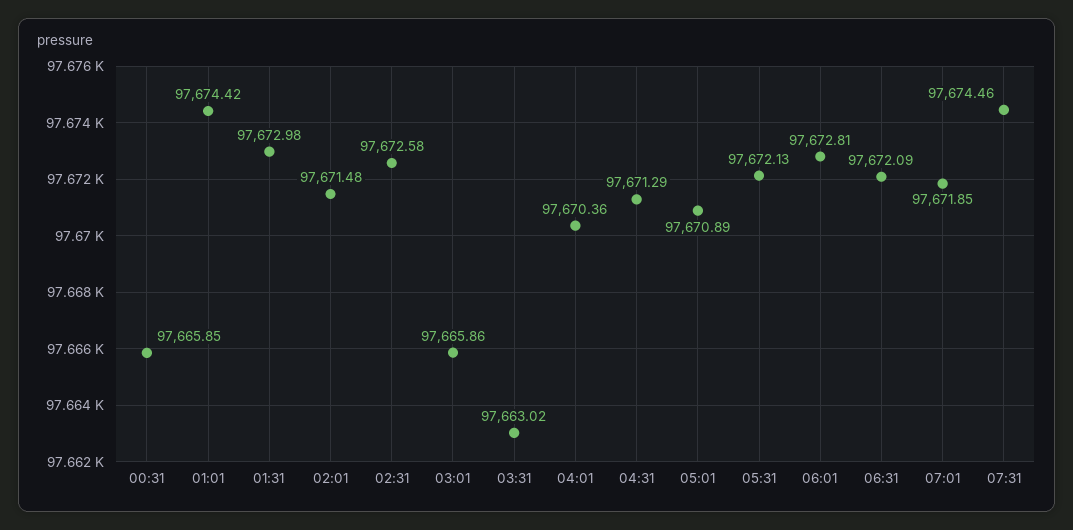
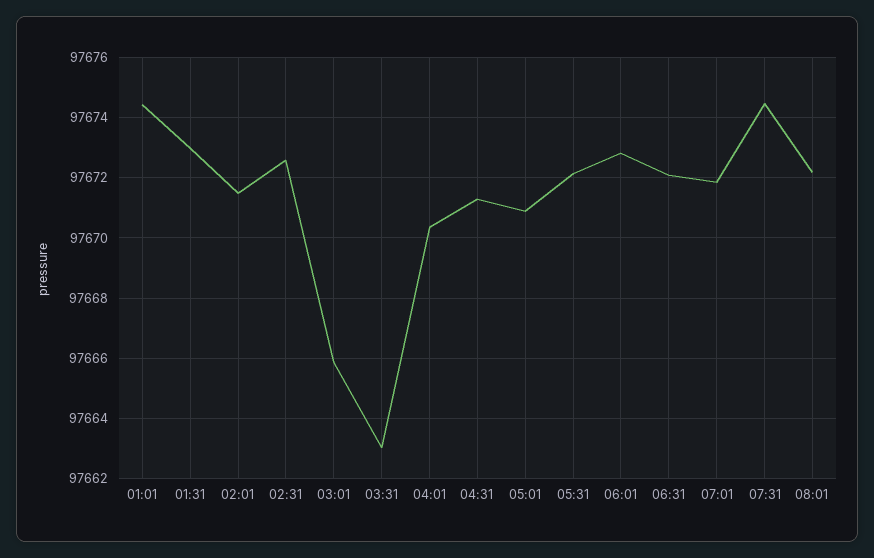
00:31: 97665.85 -> none
08:01: none -> 97672.2

